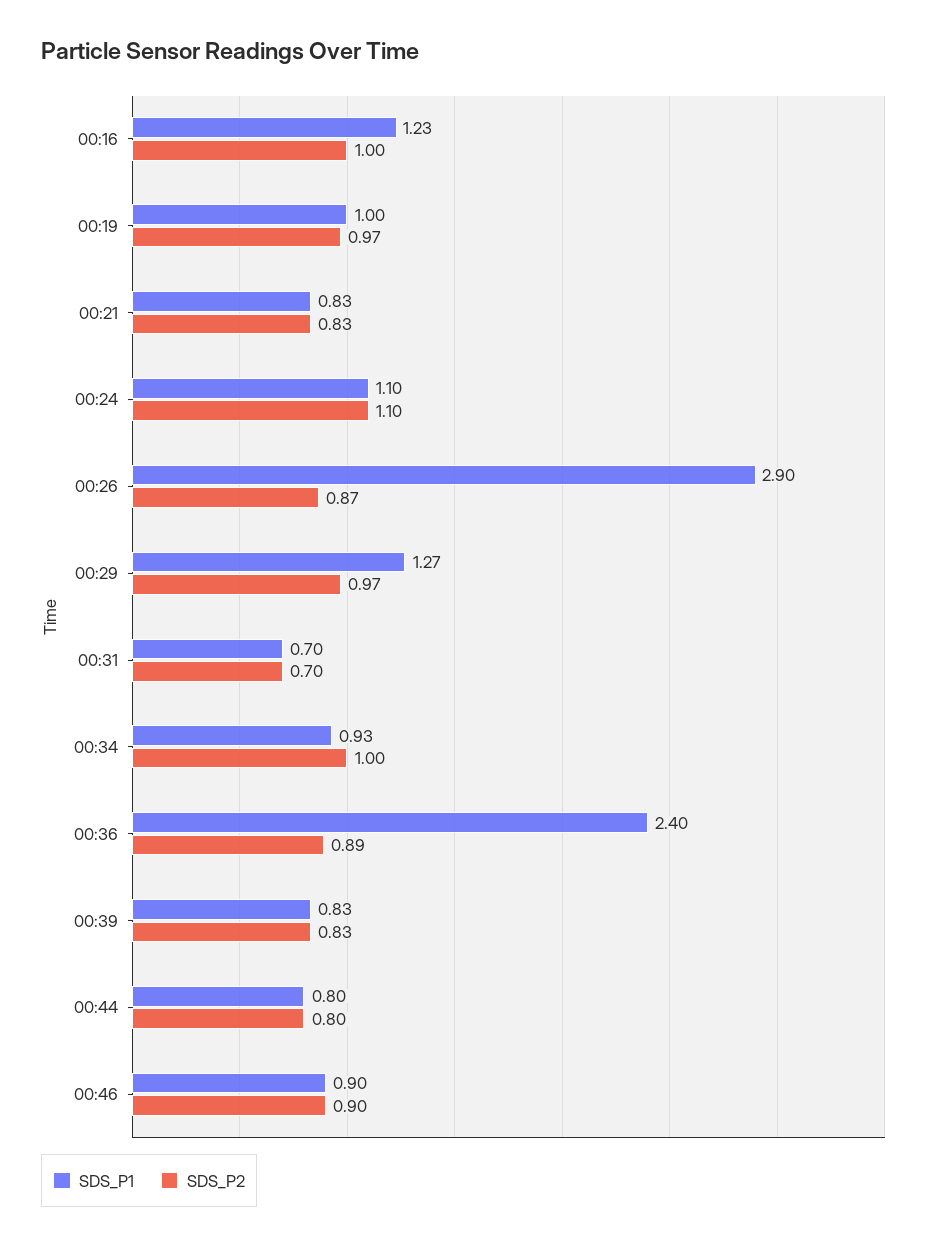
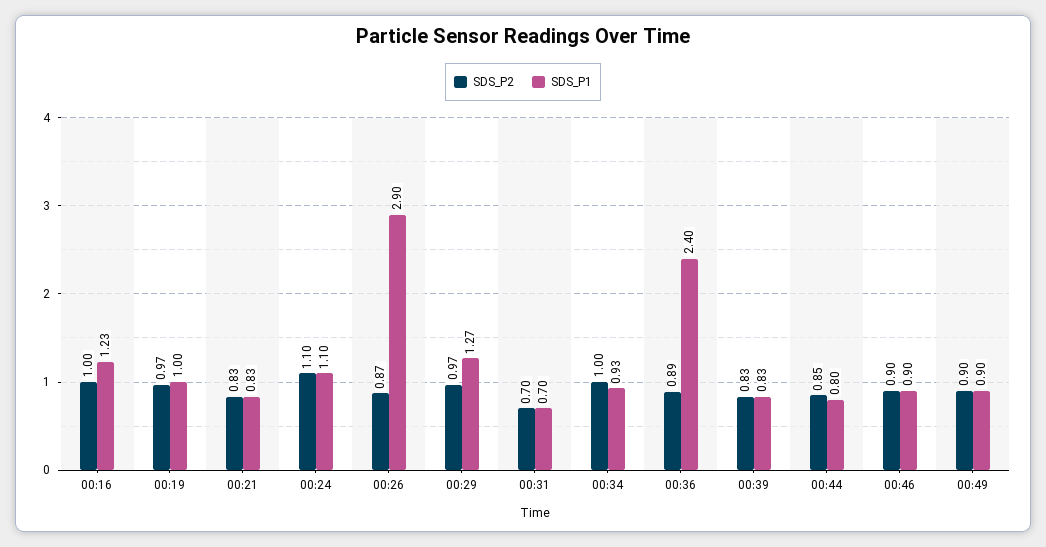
SDS_P2, 00:44: 0.8 -> 0.85
SDS_P2, 00:49: none -> 0.9
SDS_P1, 00:49: none -> 0.9

